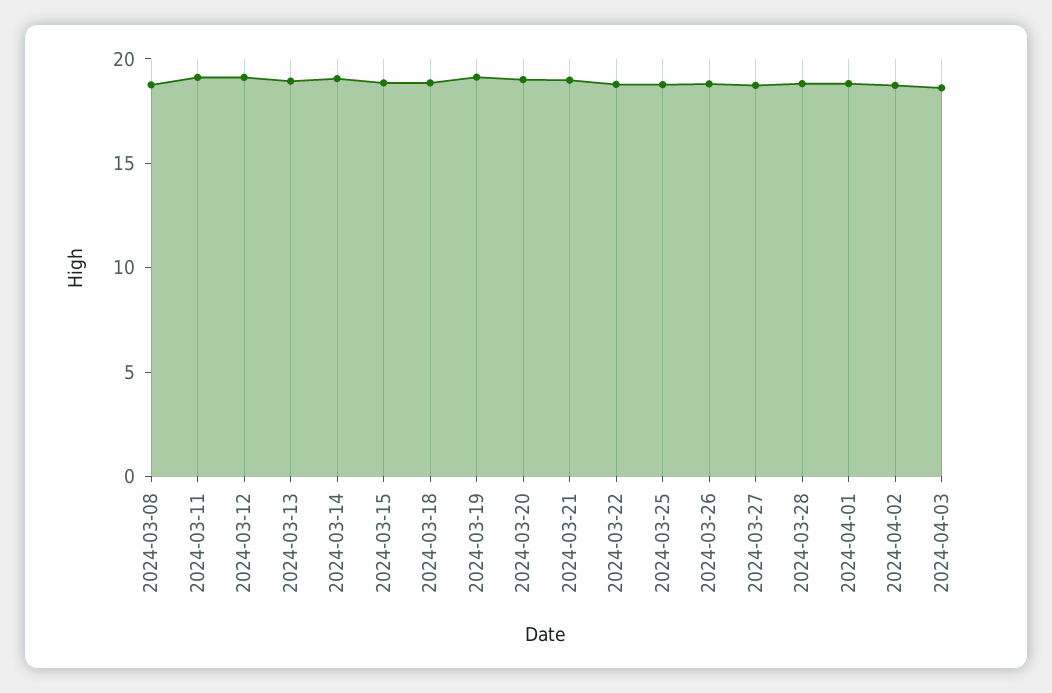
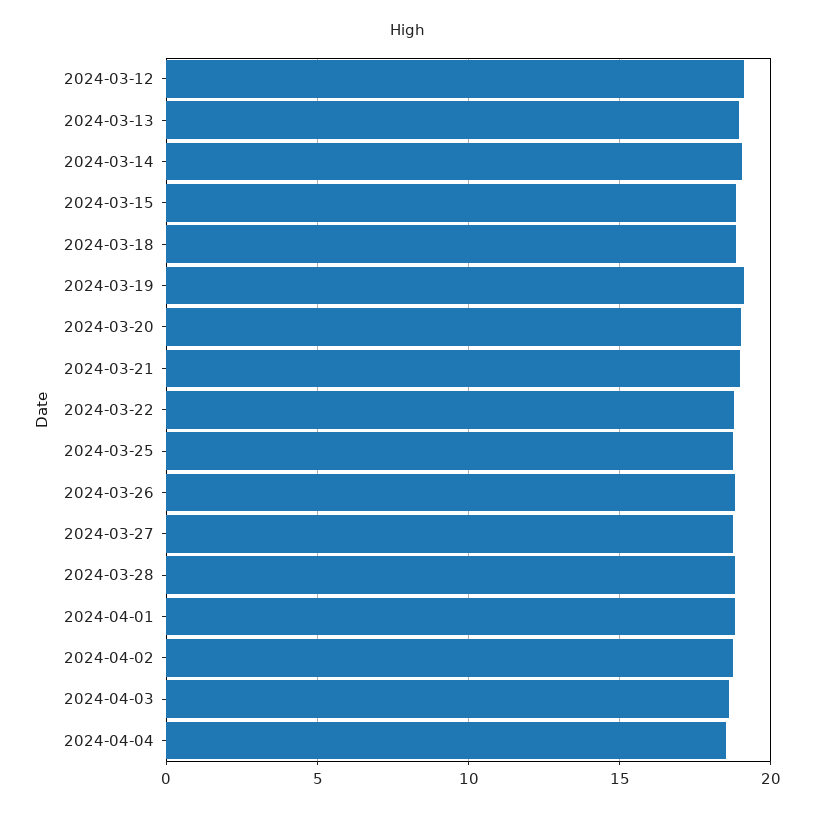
2024-03-08: 19 -> none
2024-03-11: 19 -> none
2024-04-04: none -> 18.5

